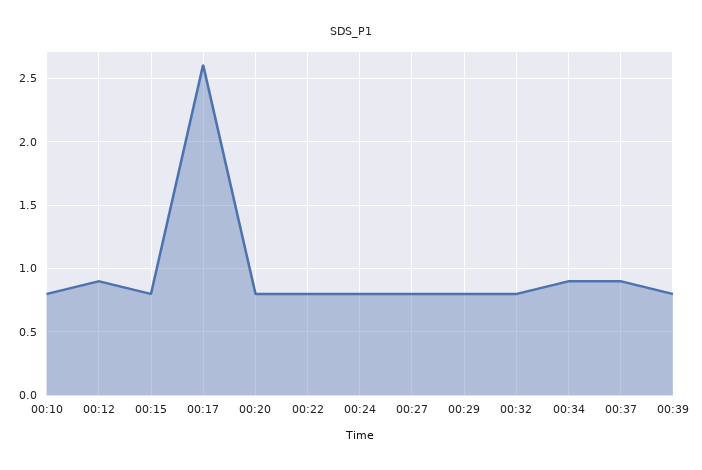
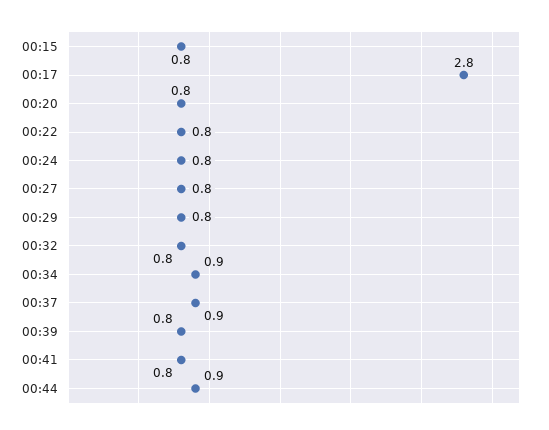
00:10: 0.8 -> none
00:12: 0.9 -> none
00:17: 2.6 -> 2.8
00:41: none -> 0.8
00:44: none -> 0.9

